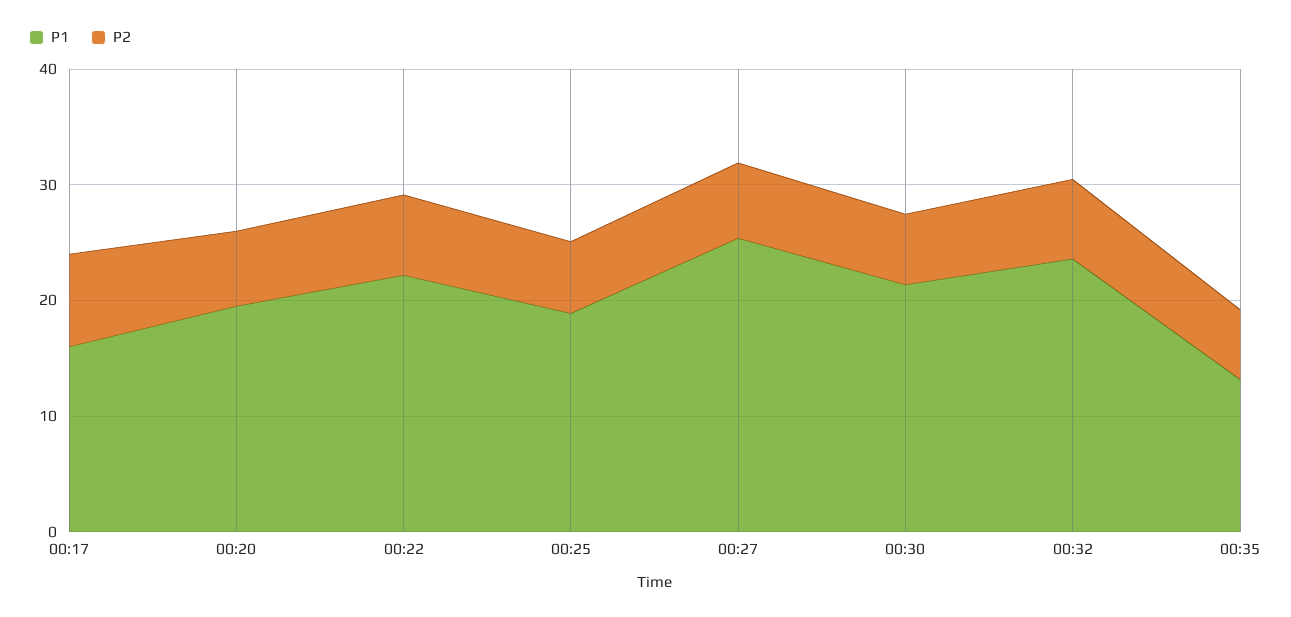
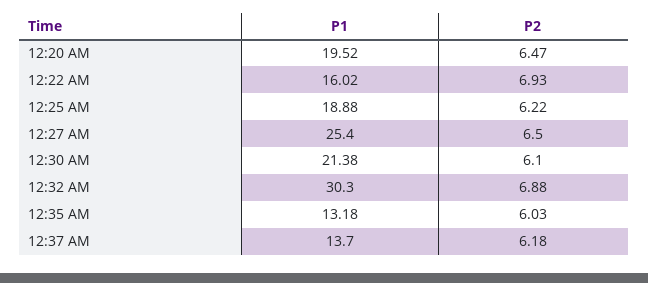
P1, 00:17: 16 -> none
P2, 00:17: 8 -> none
P1, 00:22: 22 -> 16.02
P1, 00:32: 24 -> 30.3
P1, 12:37 AM: none -> 13.7
P2, 12:37 AM: none -> 6.18

